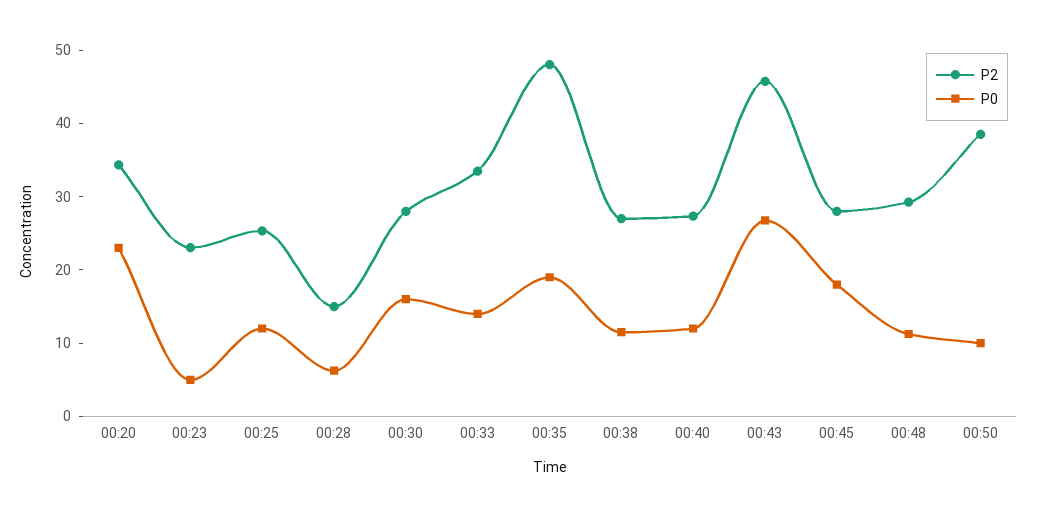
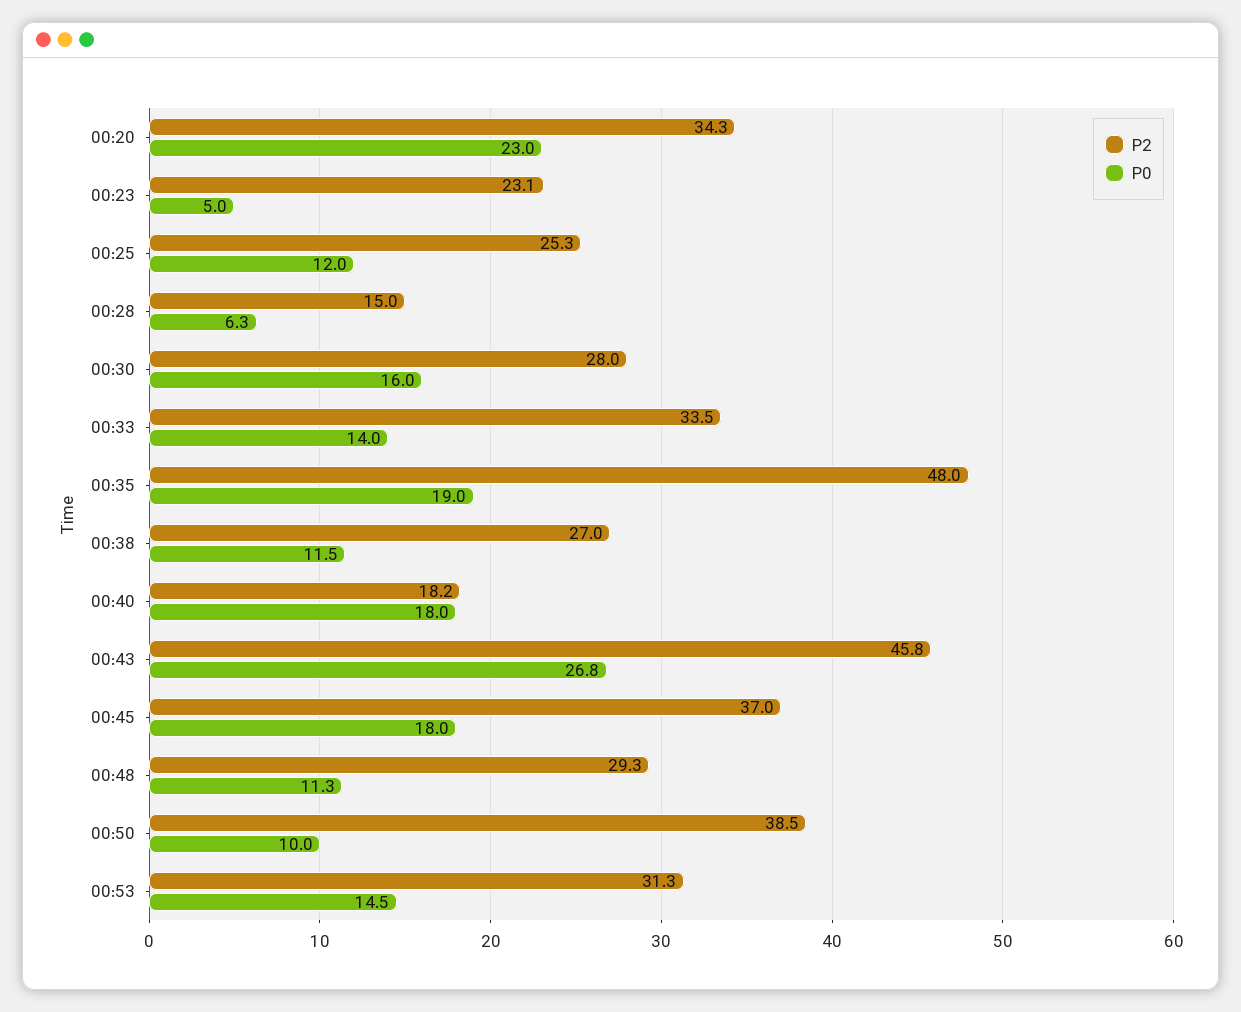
P2, 00:40: 28 -> 18.2
P0, 00:40: 12 -> 18
P2, 00:45: 28 -> 37
P2, 00:53: none -> 31.3
P0, 00:53: none -> 14.5

